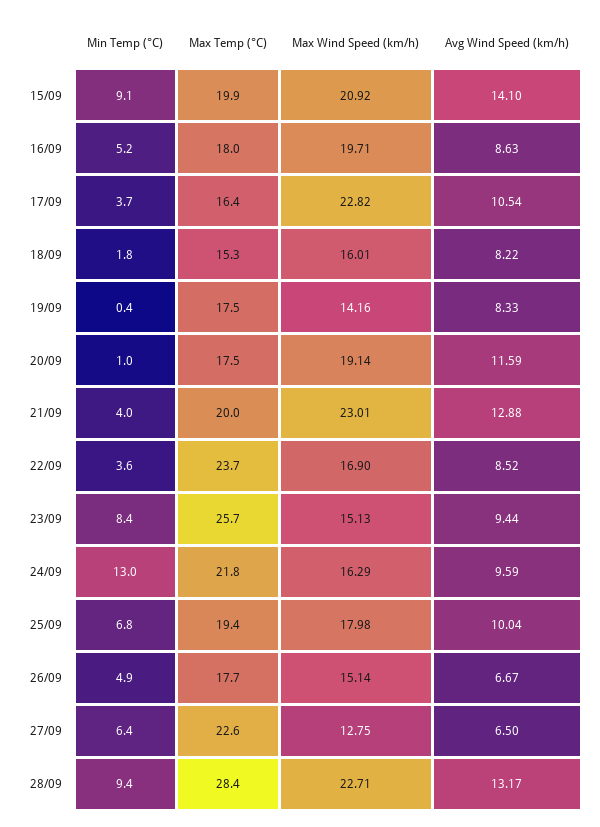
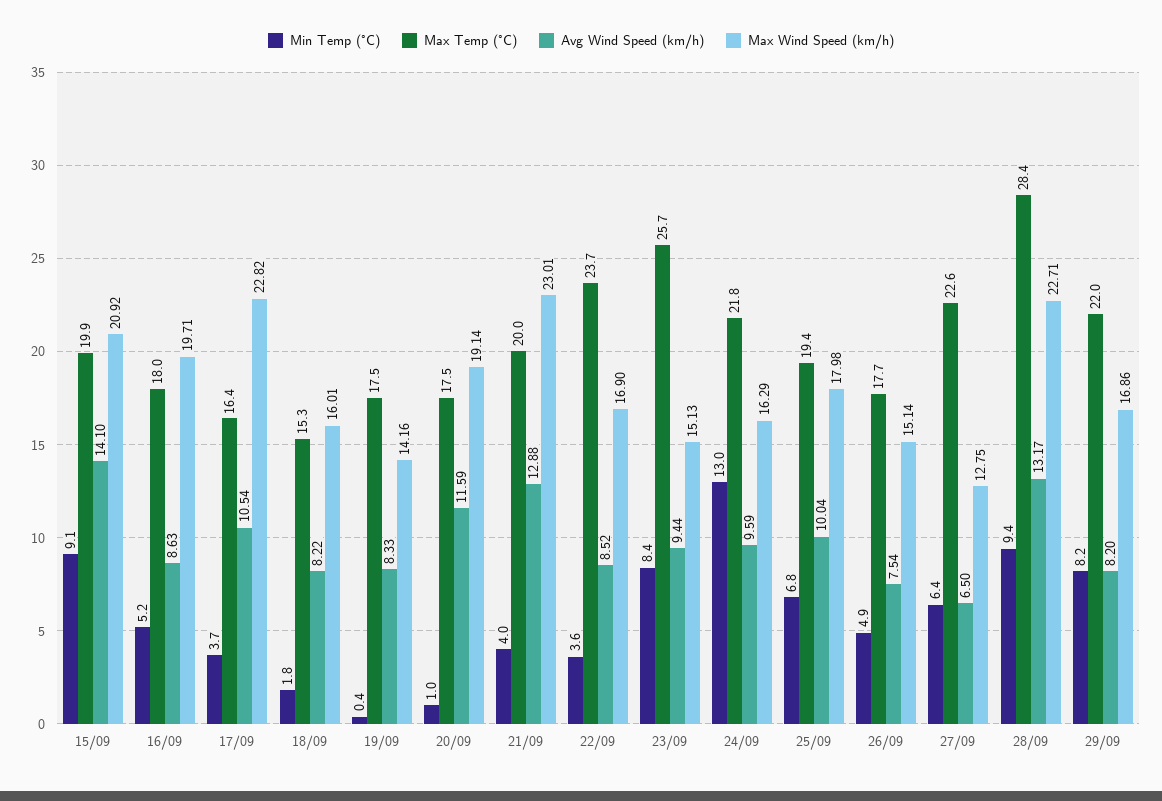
Avg Wind Speed (km/h), 26/09: 6.67 -> 7.54
Min Temp (°C), 29/09: none -> 8.2
Max Temp (°C), 29/09: none -> 22
Avg Wind Speed (km/h), 29/09: none -> 8.2
Max Wind Speed (km/h), 29/09: none -> 16.86

